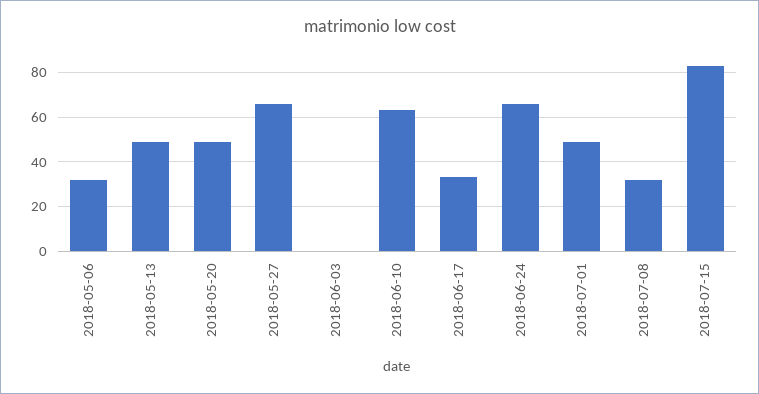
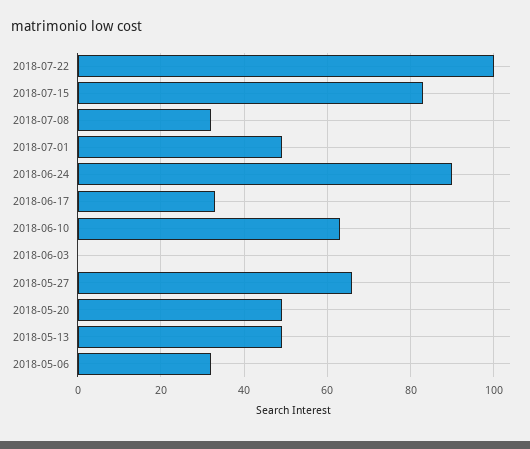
2018-06-24: 65 -> 90
2018-07-22: none -> 100

